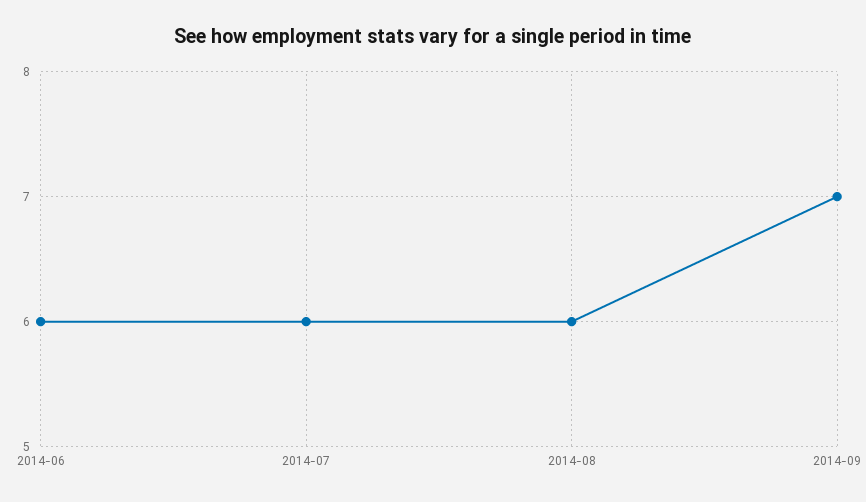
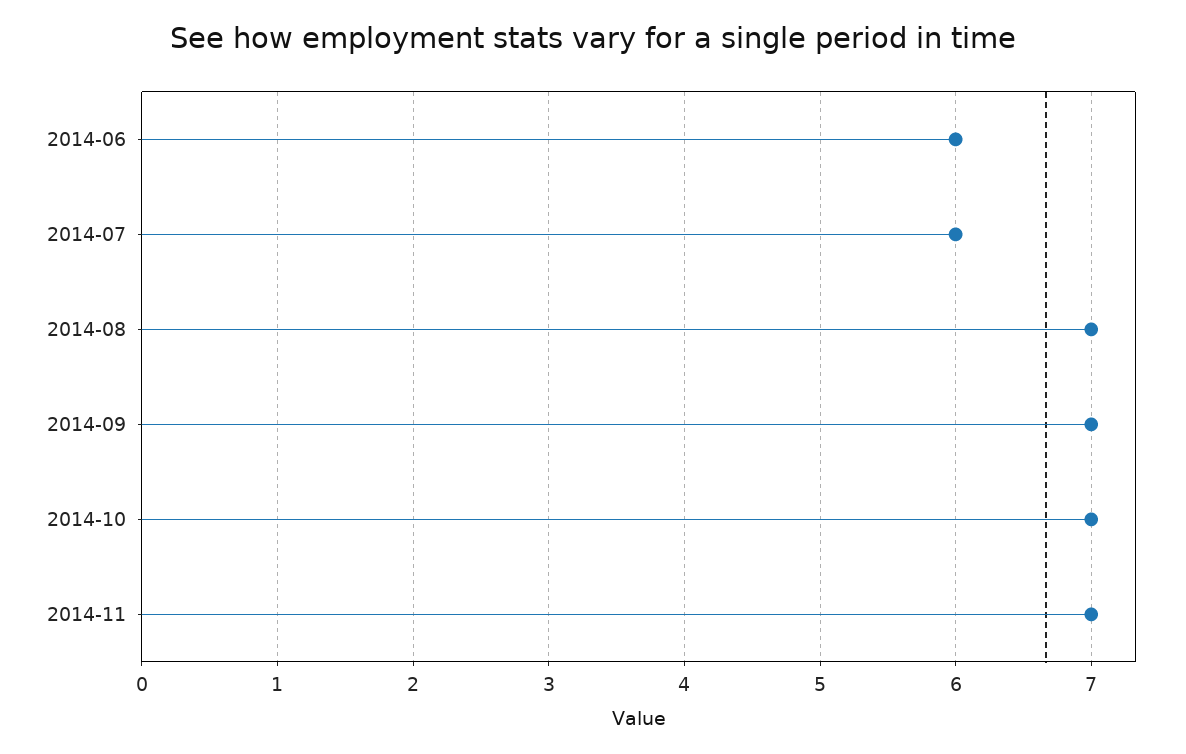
2014-08: 6 -> 7
2014-10: none -> 7
2014-11: none -> 7

